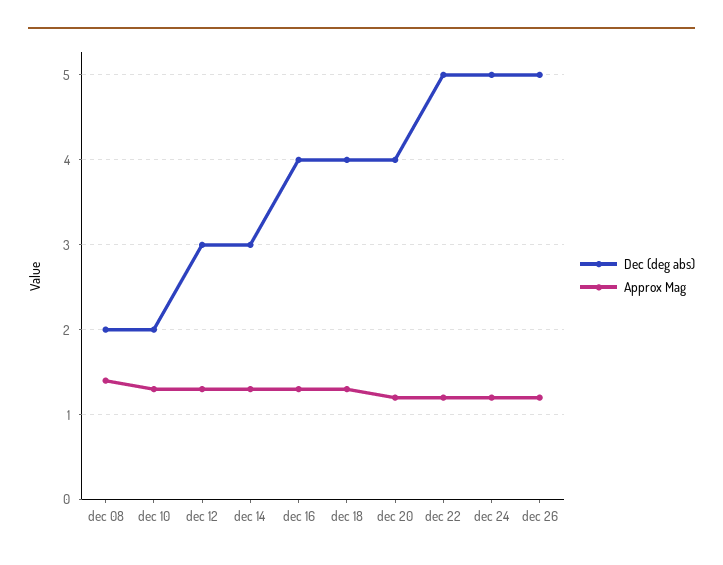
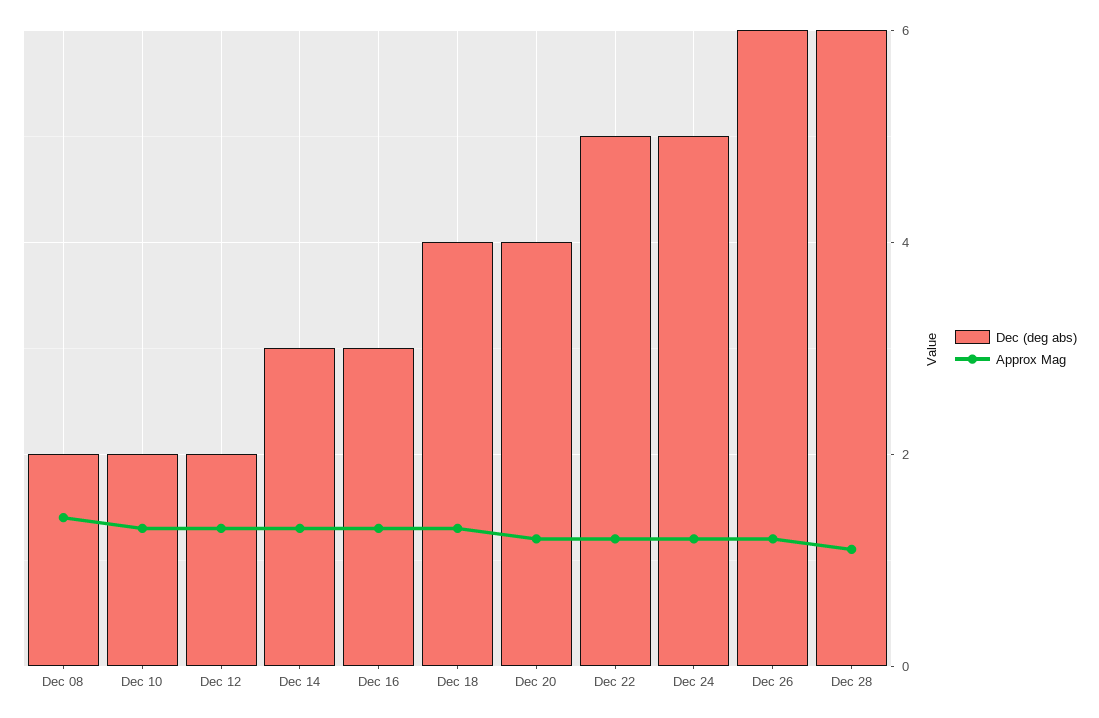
Dec (deg abs), dec 12: 3 -> 2
Dec (deg abs), dec 16: 4 -> 3
Dec (deg abs), dec 26: 5 -> 6
Dec (deg abs), Dec 28: none -> 6
Approx Mag, Dec 28: none -> 1

